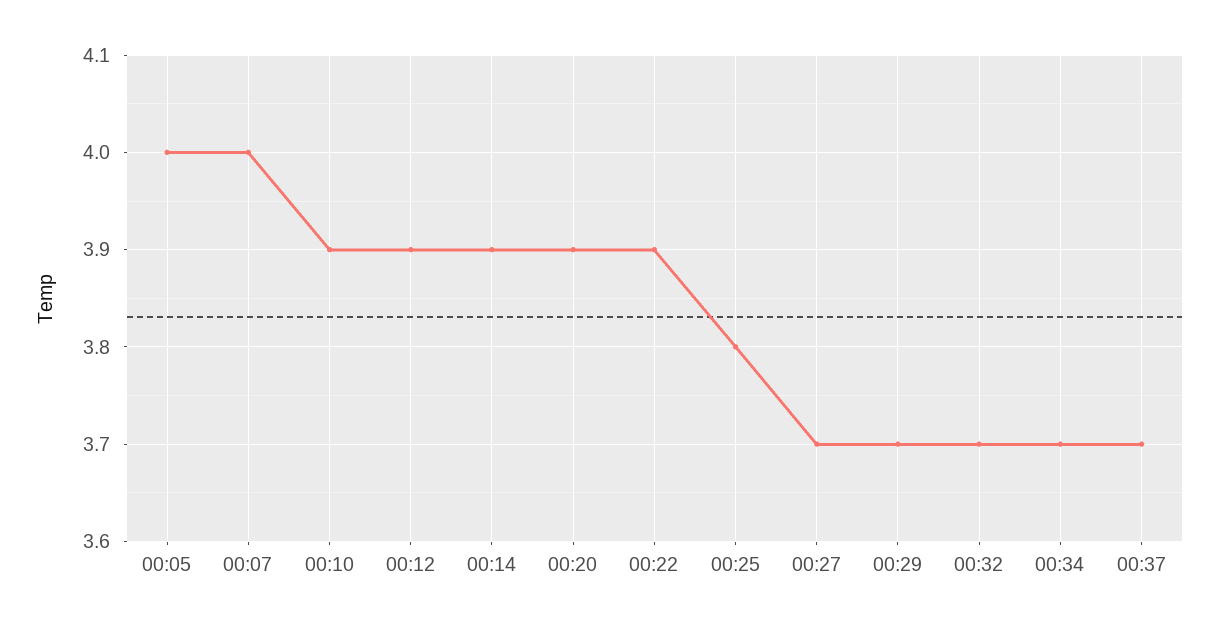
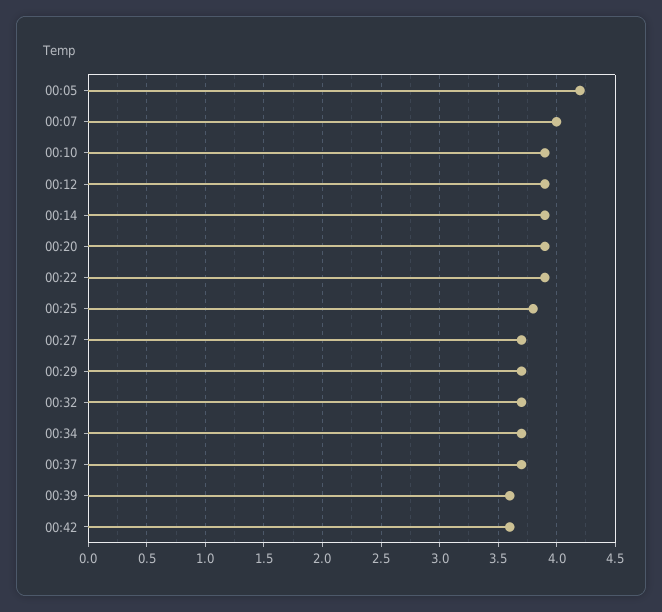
00:05: 4 -> 4.2
00:39: none -> 3.6
00:42: none -> 3.6

